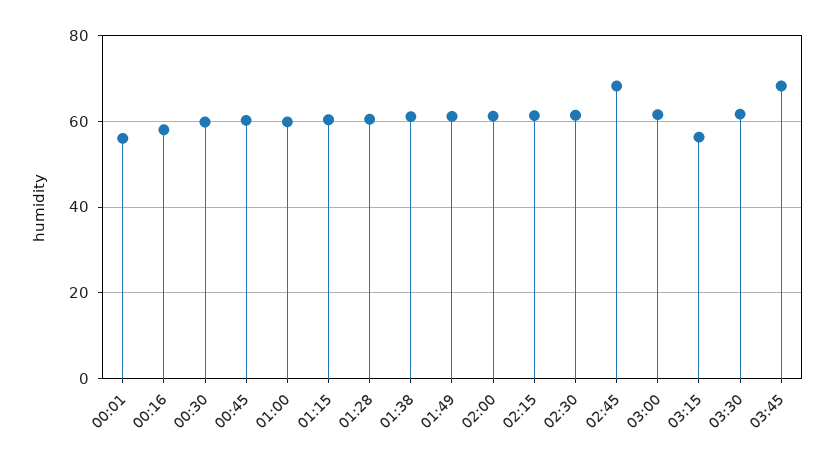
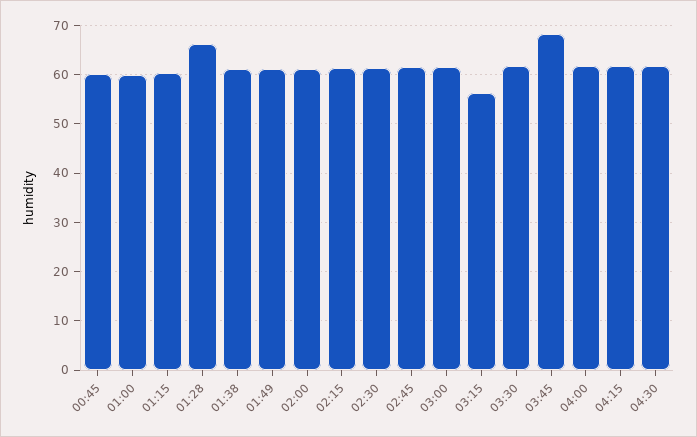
00:01: 56 -> none
00:16: 58 -> none
00:30: 60 -> none
01:28: 60 -> 66
02:45: 68 -> 62
04:00: none -> 62
04:15: none -> 62
04:30: none -> 62

